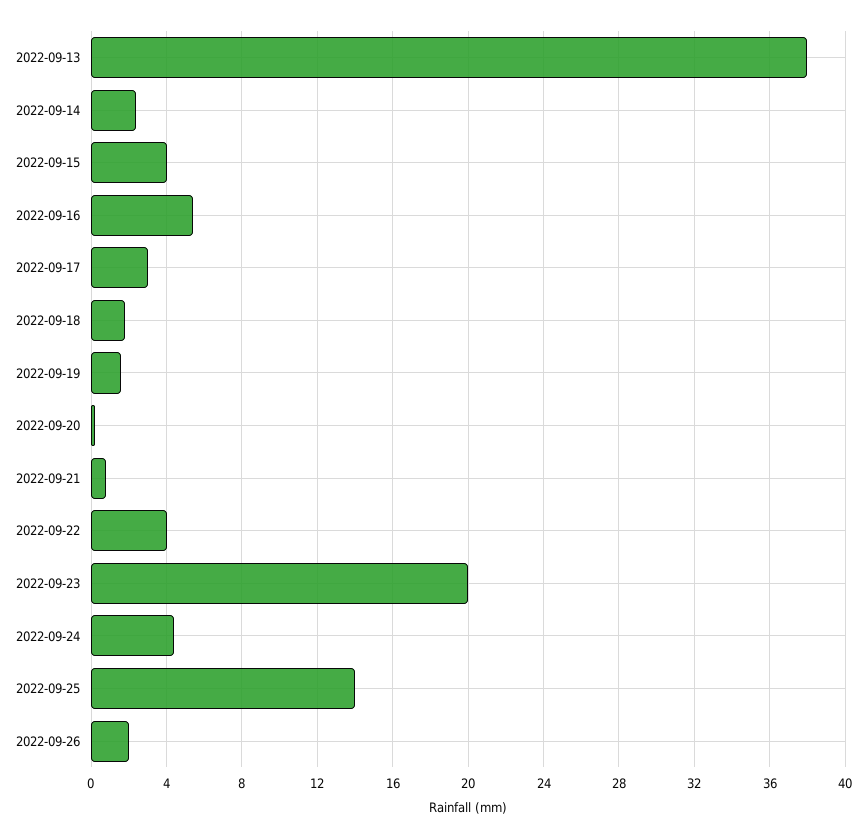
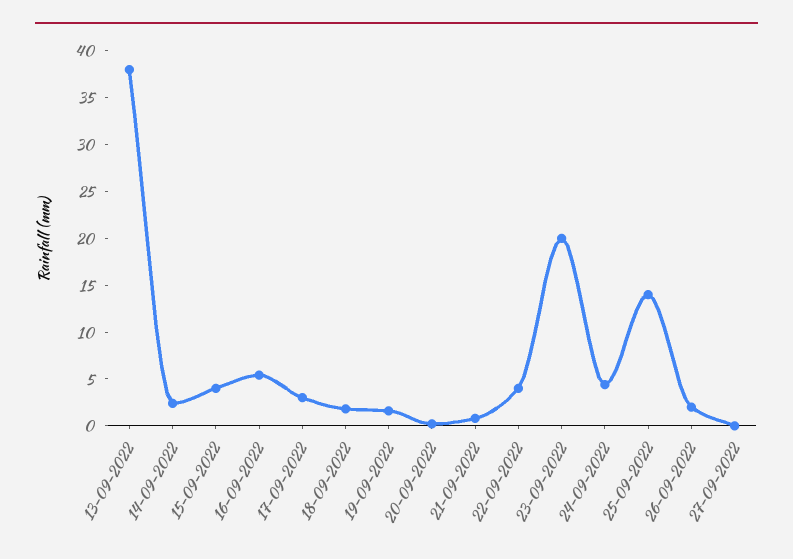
27-09-2022: none -> 0

